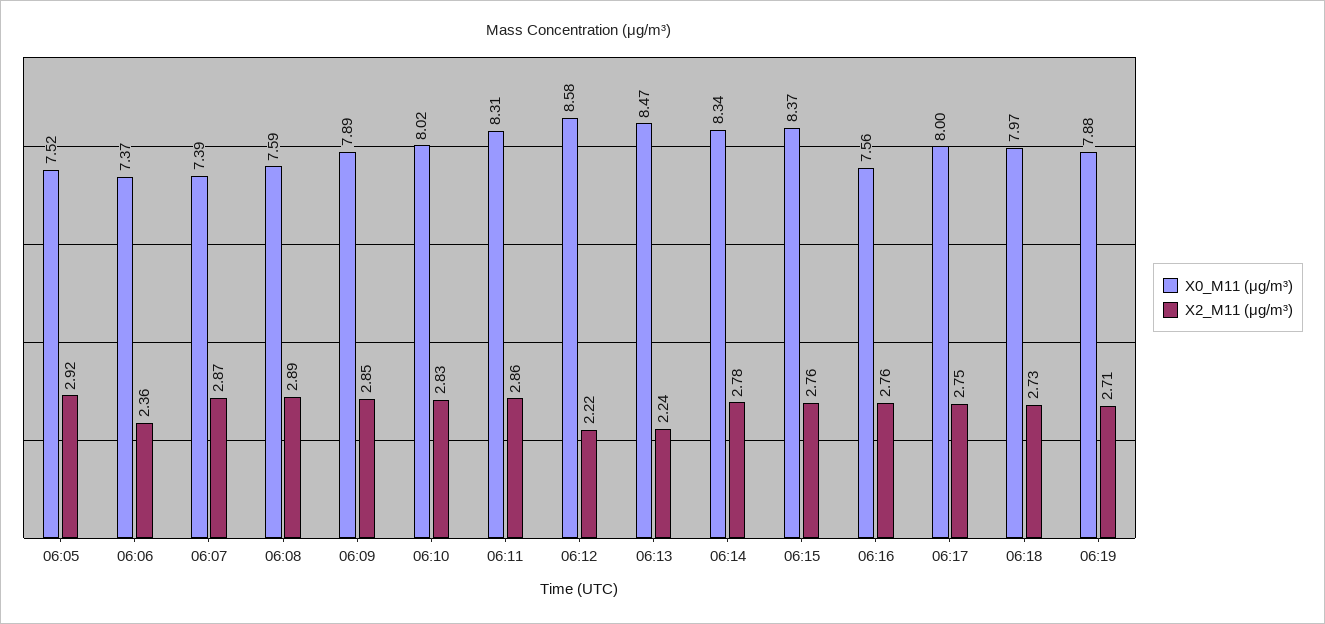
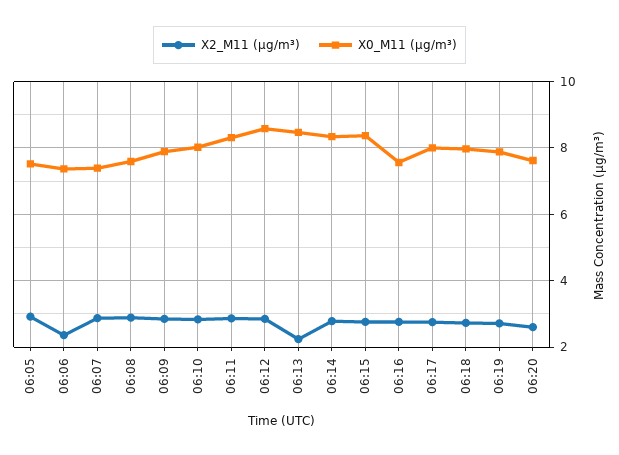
X2_M11 (μg/m³), 06:12: 2.22 -> 2.8
X2_M11 (μg/m³), 06:20: none -> 2.6
X0_M11 (μg/m³), 06:20: none -> 7.6

